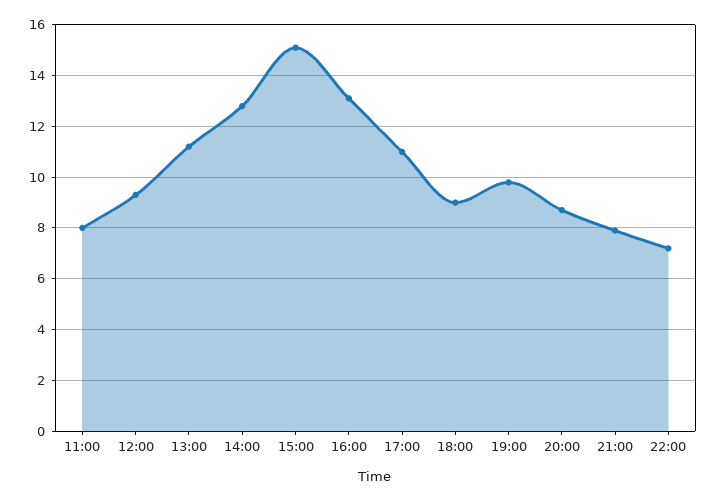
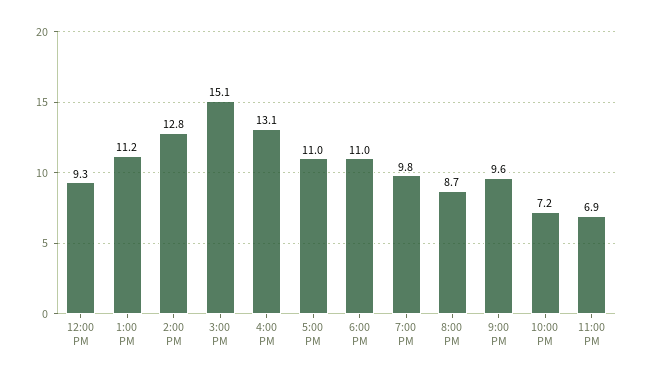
11:00: 8 -> none
18:00: 9 -> 11
21:00: 8 -> 9.6
11:00 PM: none -> 6.9

